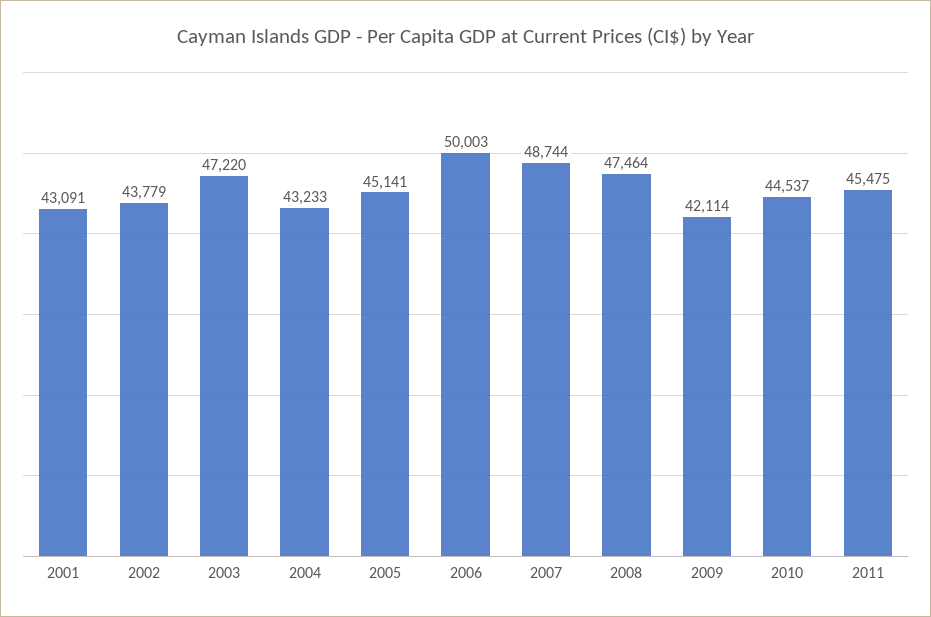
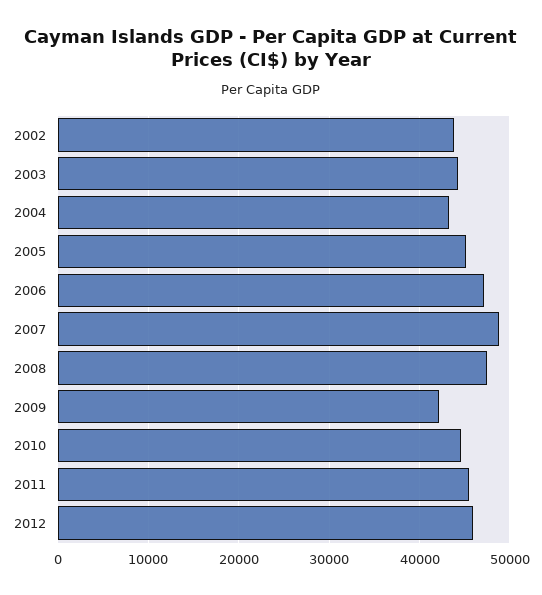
2001: 43091 -> none
2003: 47220 -> 44000
2006: 50003 -> 47000
2012: none -> 46000

